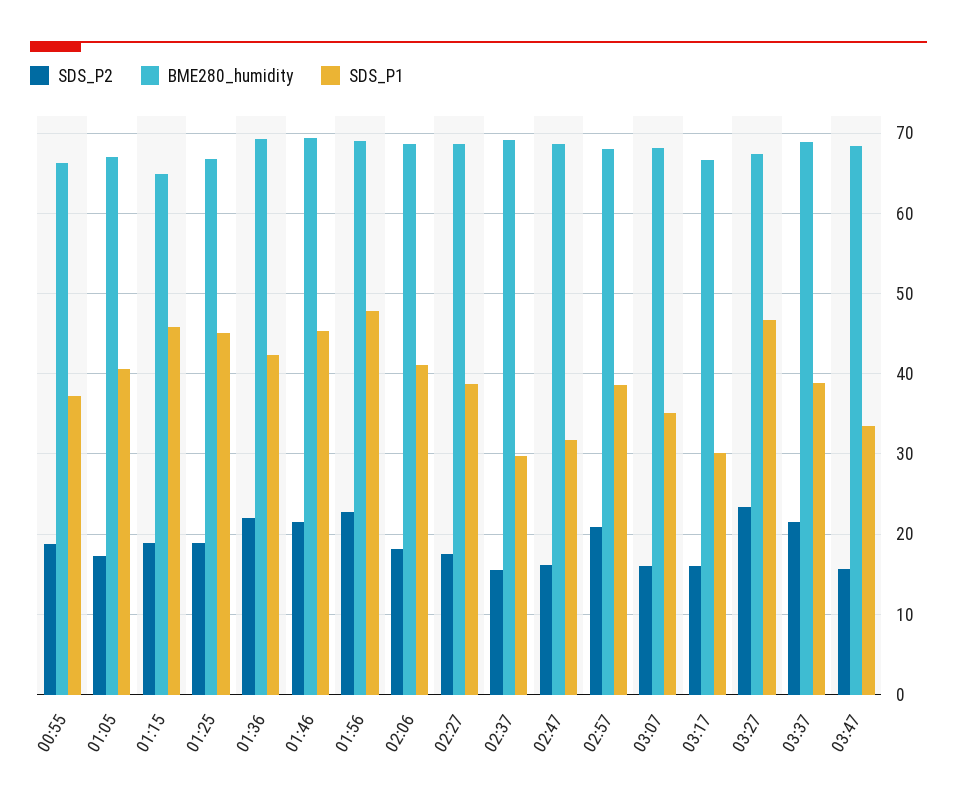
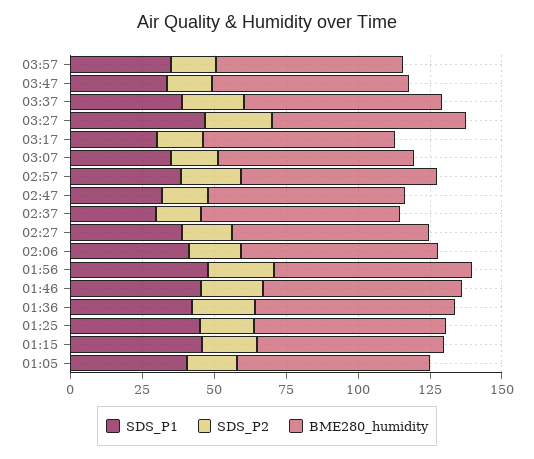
SDS_P2, 00:55: 19 -> none
BME280_humidity, 00:55: 66 -> none
SDS_P1, 00:55: 37 -> none
SDS_P1, 03:57: none -> 35
SDS_P2, 03:57: none -> 15
BME280_humidity, 03:57: none -> 65

